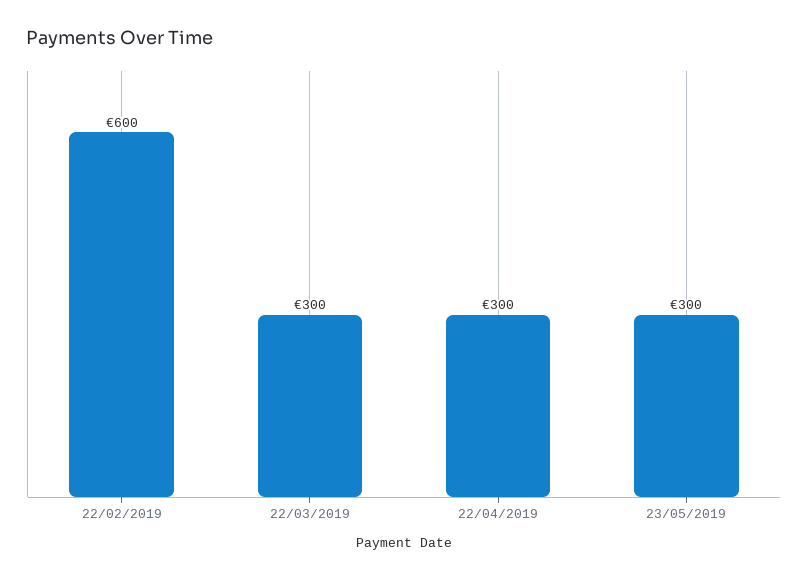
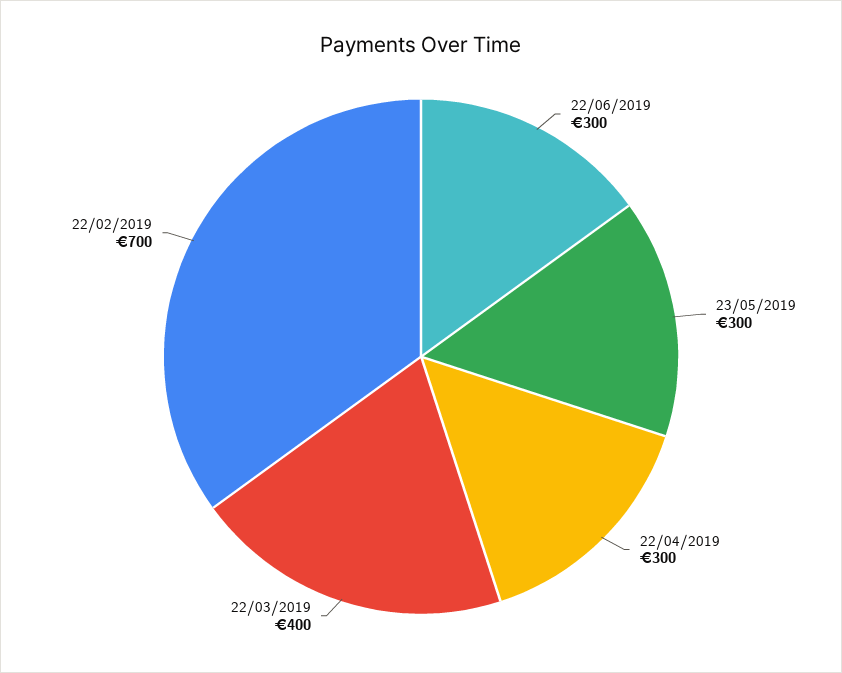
22/02/2019: 600 -> 700
22/03/2019: 300 -> 400
22/06/2019: none -> 300

